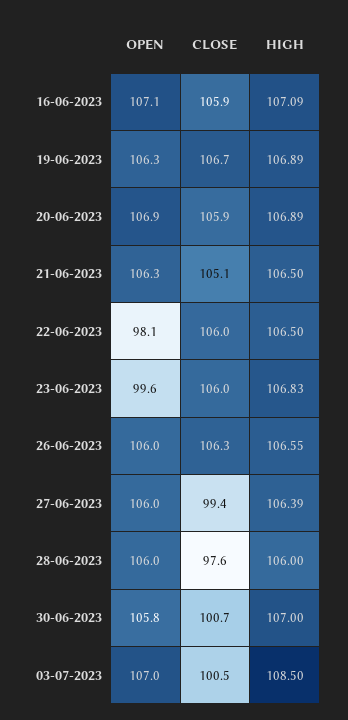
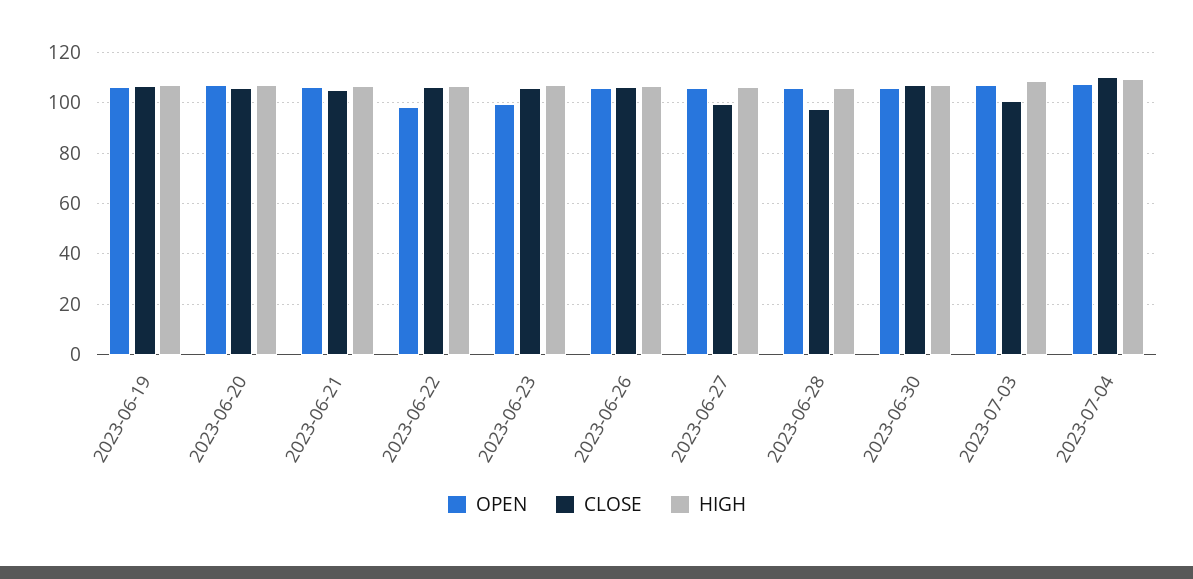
OPEN, 16-06-2023: 107.1 -> none
CLOSE, 16-06-2023: 105.9 -> none
HIGH, 16-06-2023: 107.09 -> none
CLOSE, 30-06-2023: 100.7 -> 107.5
OPEN, 2023-07-04: none -> 107.5
CLOSE, 2023-07-04: none -> 110
HIGH, 2023-07-04: none -> 110

